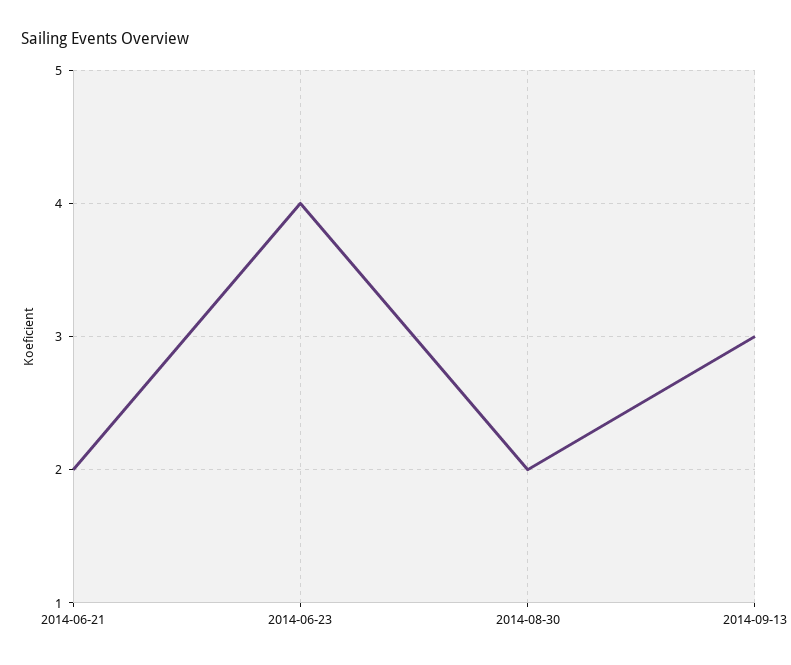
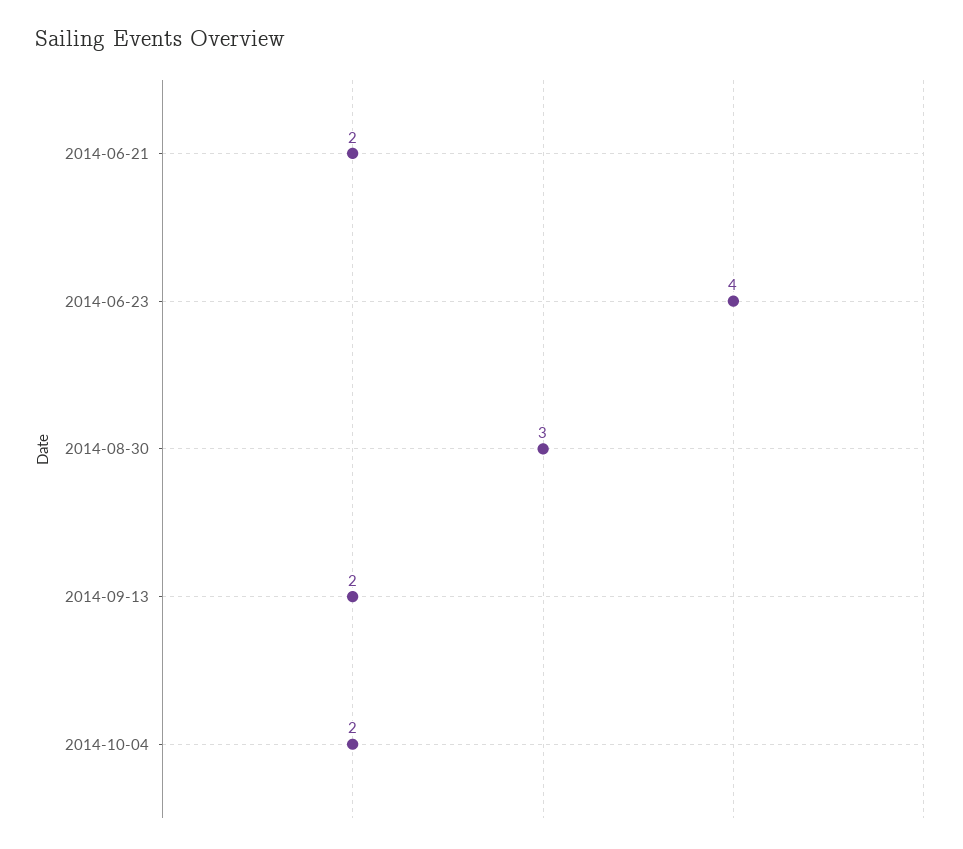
2014-08-30: 2 -> 3
2014-09-13: 3 -> 2
2014-10-04: none -> 2

